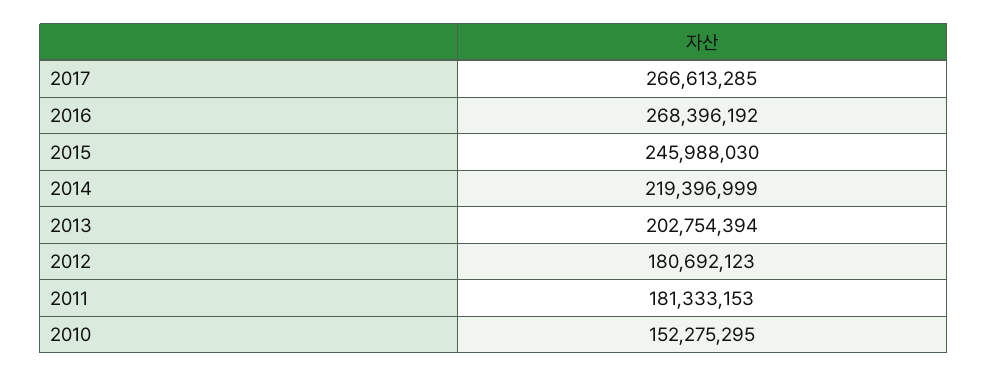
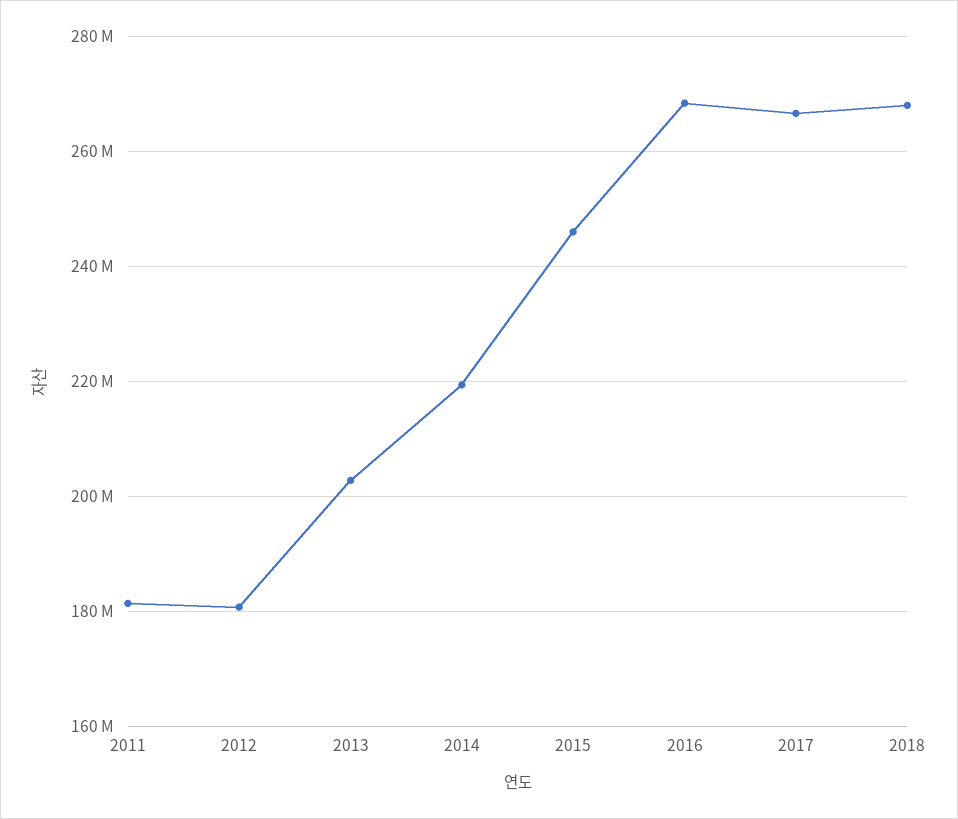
2010: 152275295 -> none
2018: none -> 268000000

